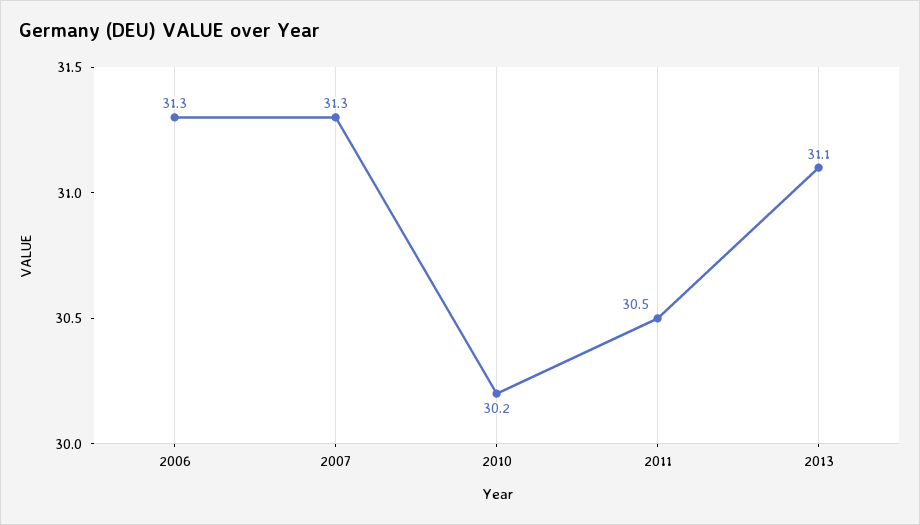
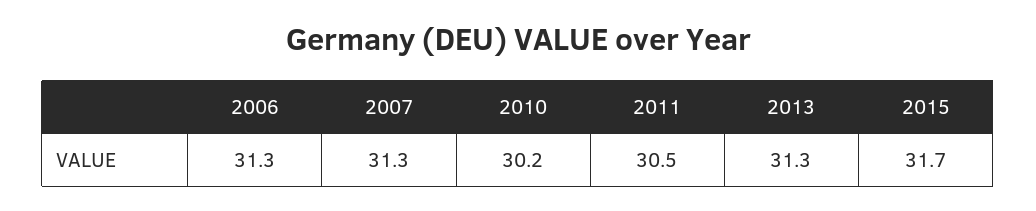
2013: 31.1 -> 31.3
2015: none -> 31.7

